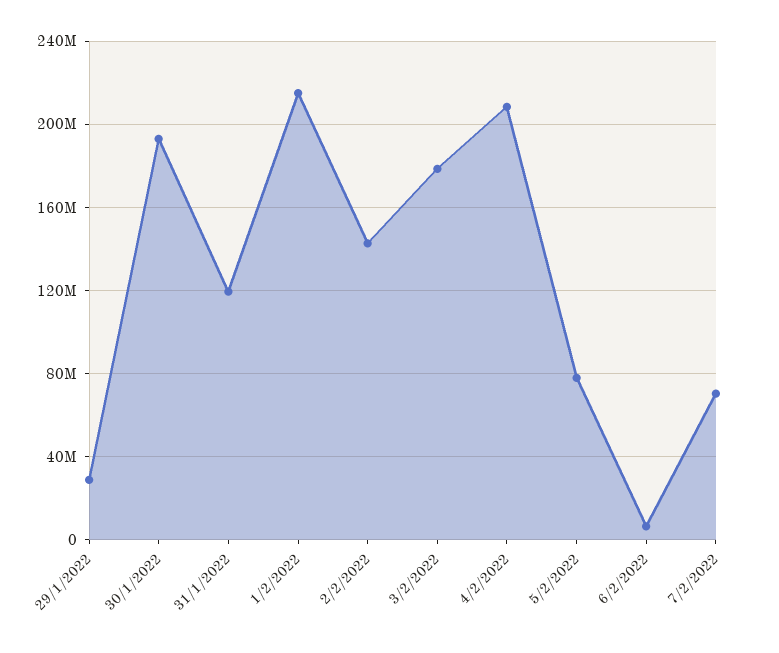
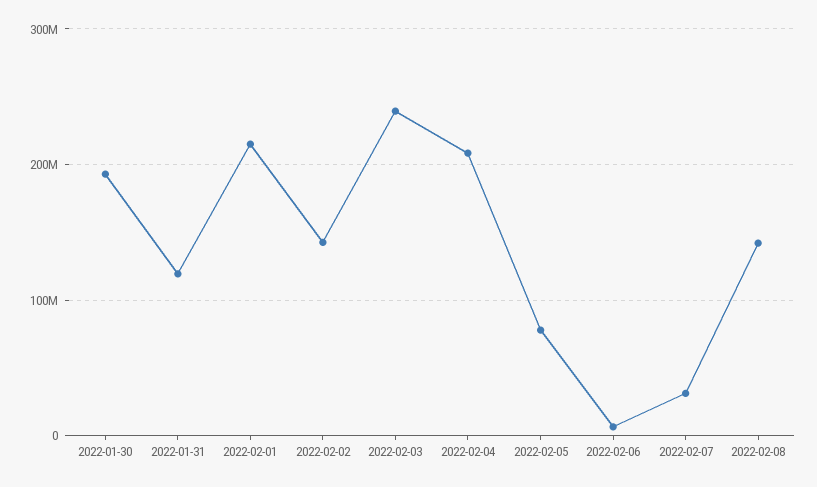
29/1/2022: 30000000 -> none
3/2/2022: 180000000 -> 240000000
7/2/2022: 70000000 -> 30000000
2022-02-08: none -> 140000000

